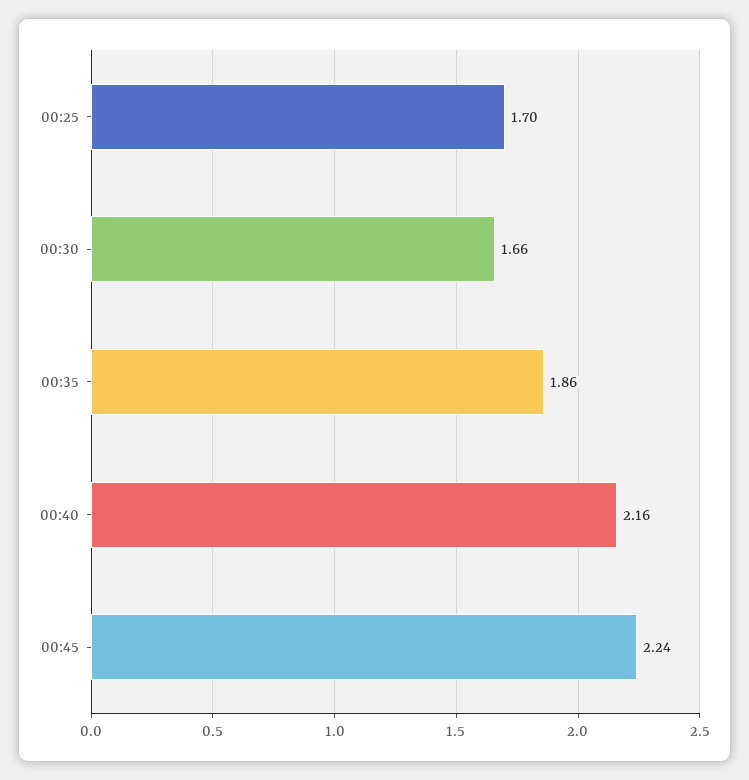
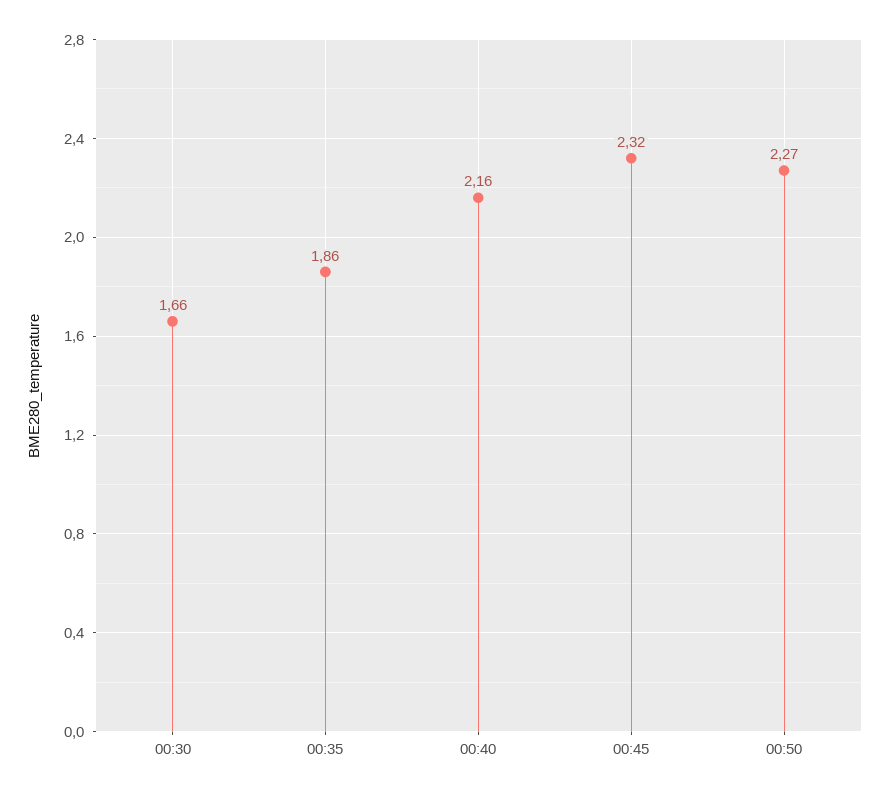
00:25: 1.7 -> none
00:45: 2.24 -> 2.32
00:50: none -> 2.27

